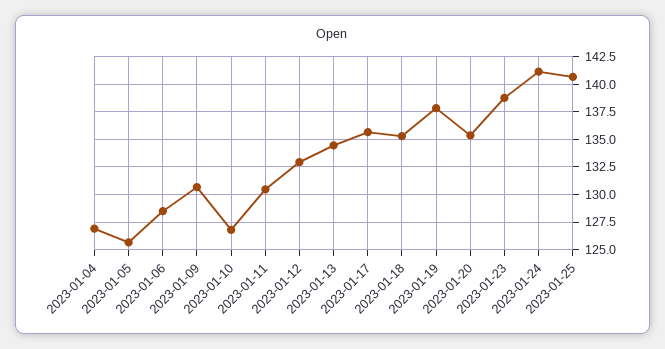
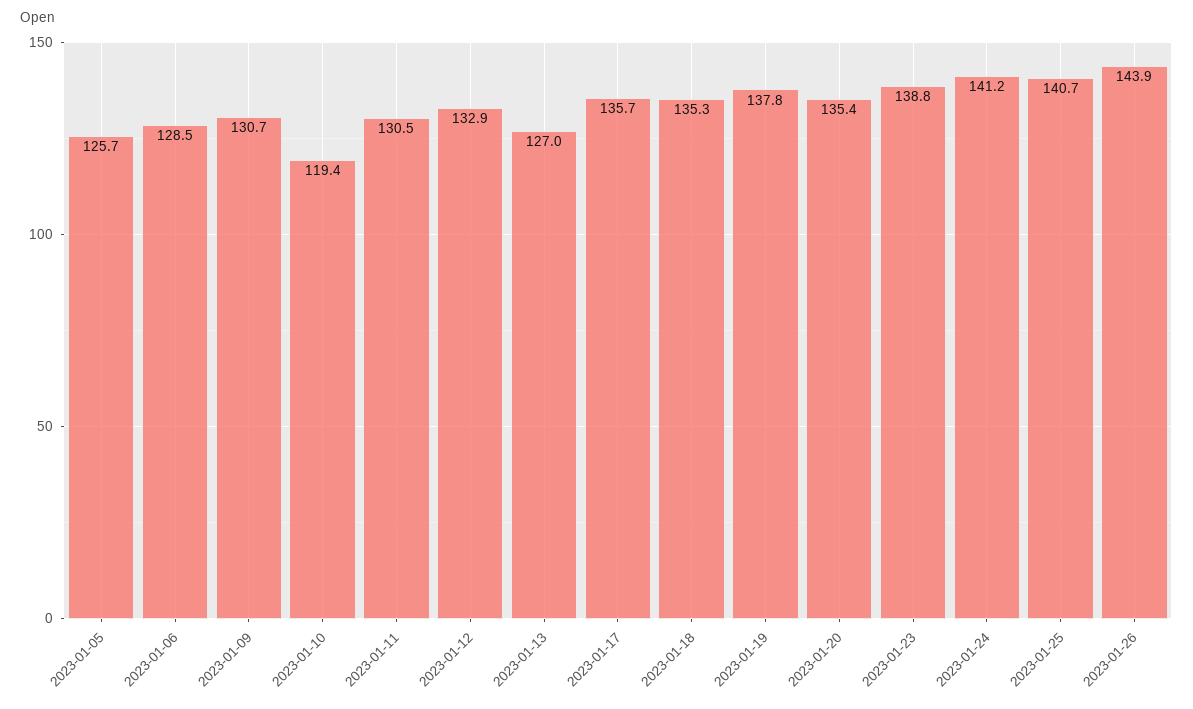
2023-01-04: 127.5 -> none
2023-01-10: 127.5 -> 119.4
2023-01-13: 135 -> 127
2023-01-26: none -> 143.9

